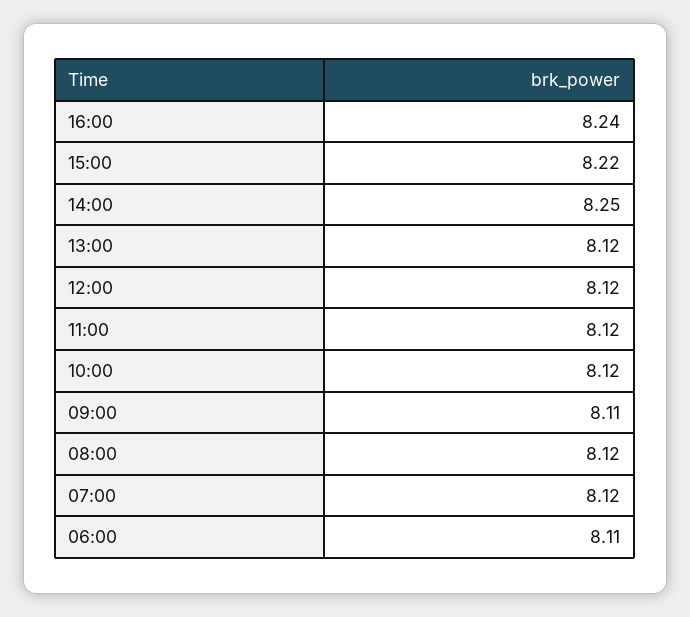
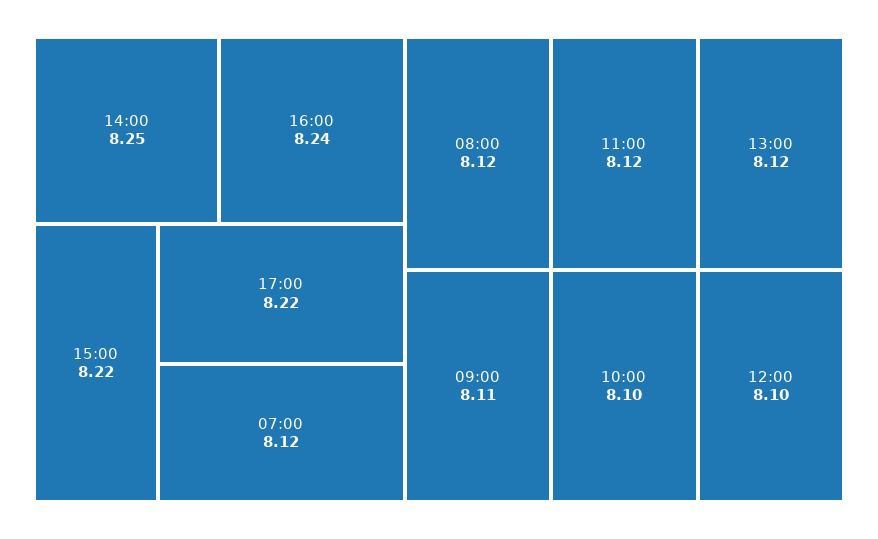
12:00: 8.12 -> 8.1
10:00: 8.12 -> 8.1
06:00: 8.11 -> none
17:00: none -> 8.22

